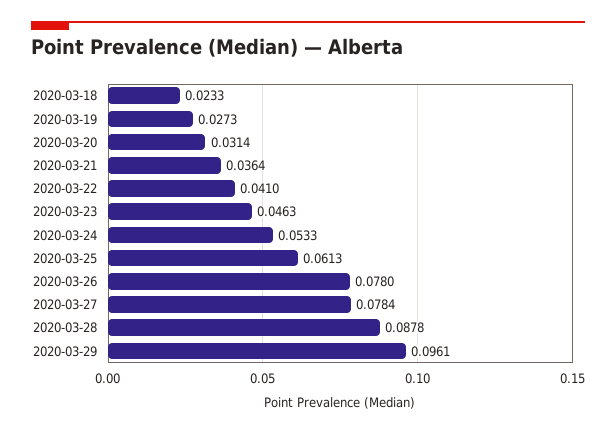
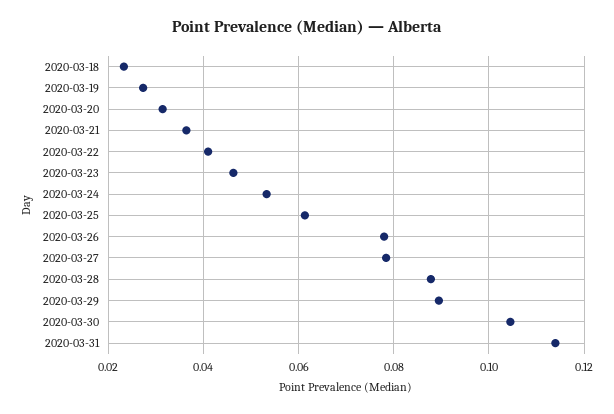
2020-03-29: 0.0961 -> 0.09
2020-03-30: none -> 0.104
2020-03-31: none -> 0.114

